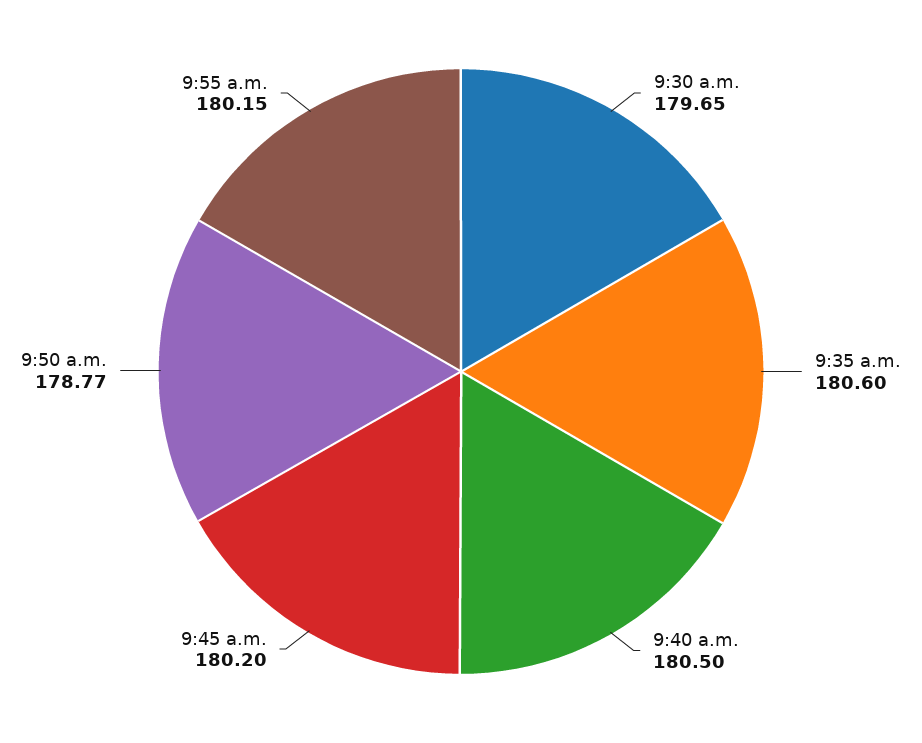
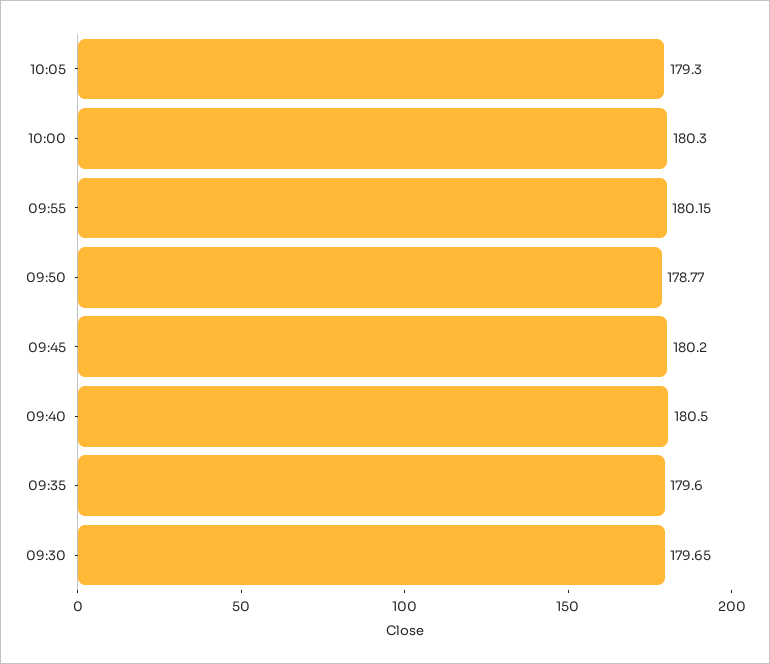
9:35 a.m.: 180.6 -> 179.6
10:05: none -> 179.3
10:00: none -> 180.3

